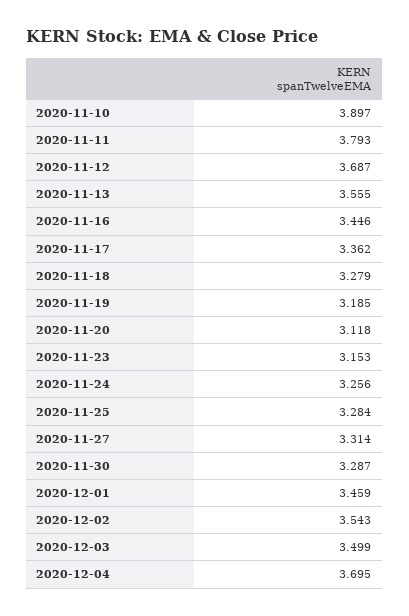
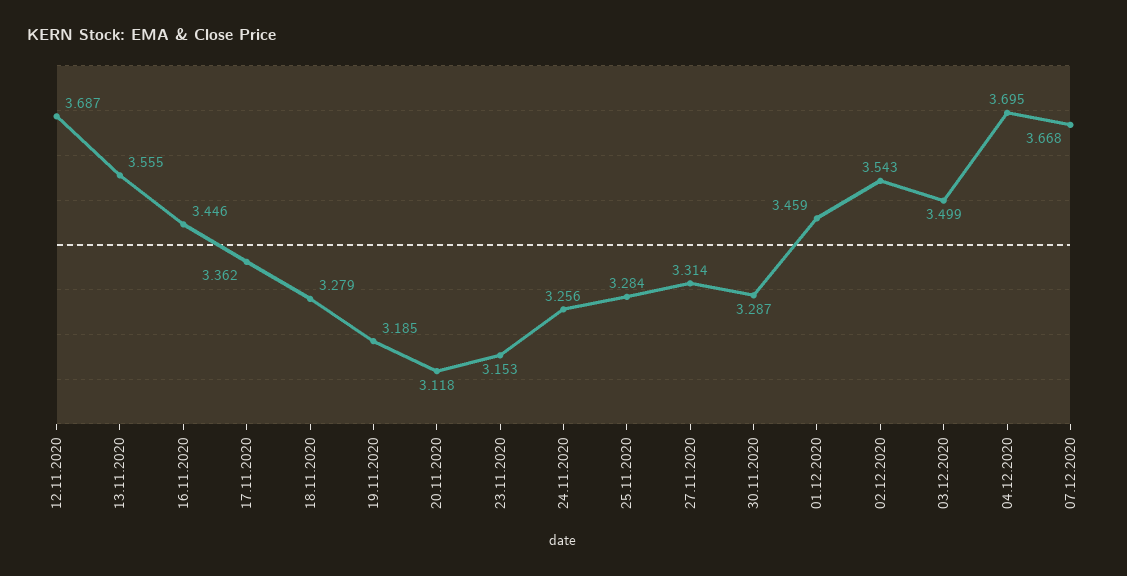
2020-11-10: 3.897 -> none
2020-11-11: 3.793 -> none
07.12.2020: none -> 3.668

